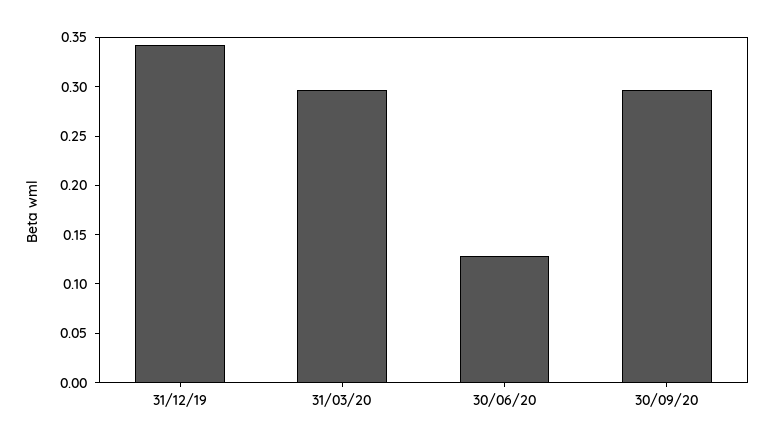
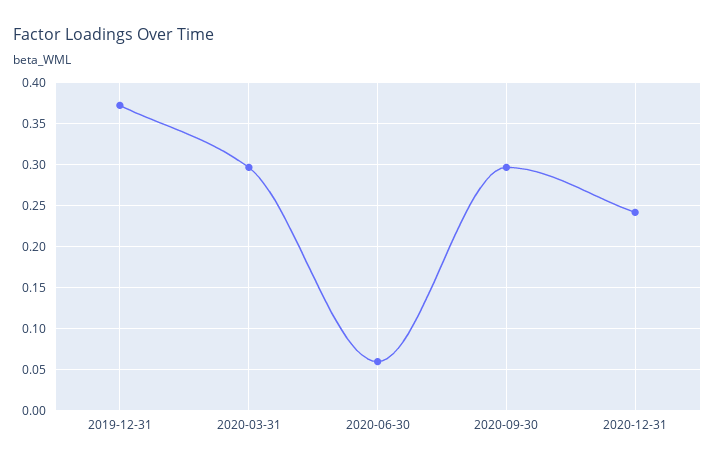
31/12/19: 0.34 -> 0.37
30/06/20: 0.13 -> 0.06
2020-12-31: none -> 0.24

